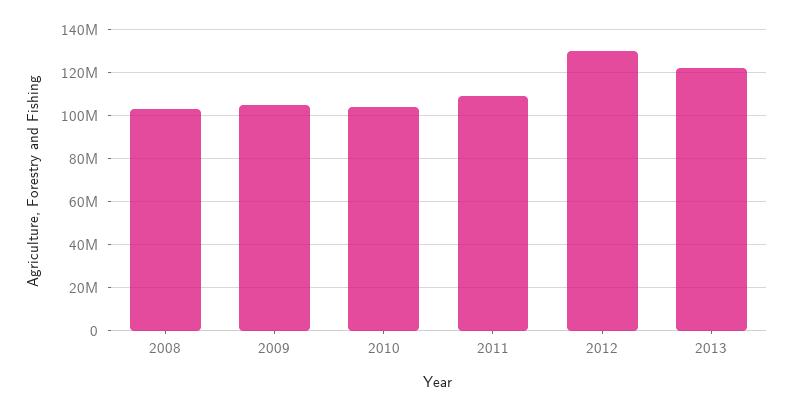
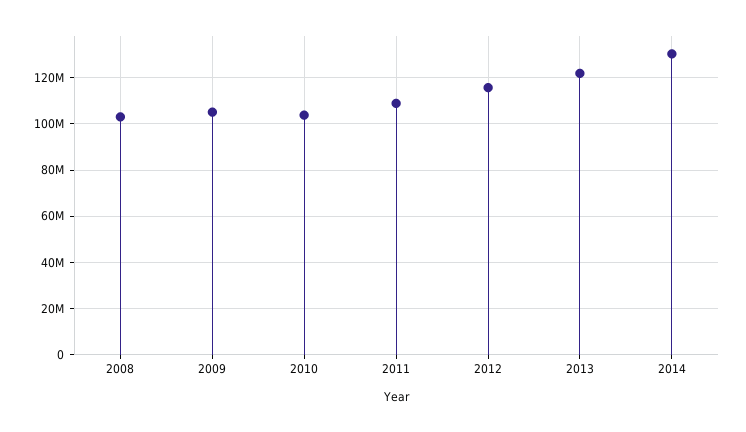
2012: 130000000 -> 115000000
2014: none -> 130000000

